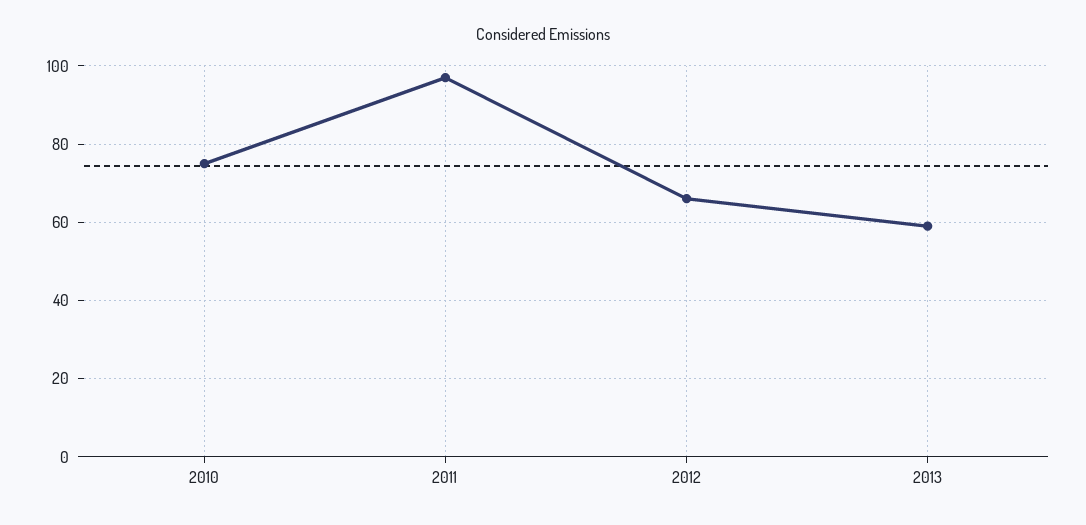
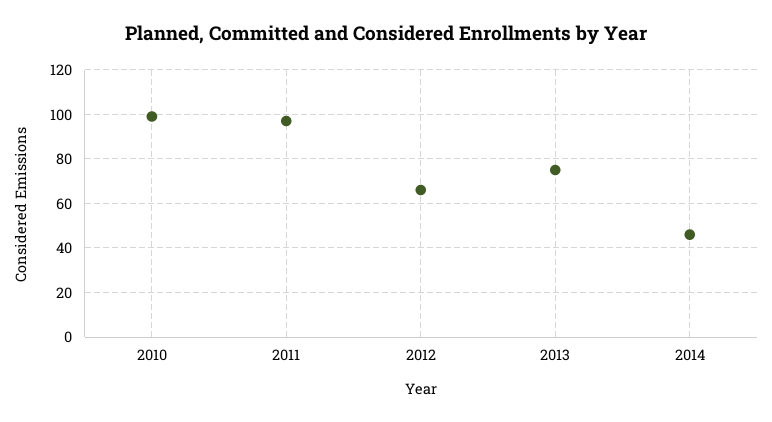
2010: 75 -> 100
2013: 60 -> 75
2014: none -> 45

